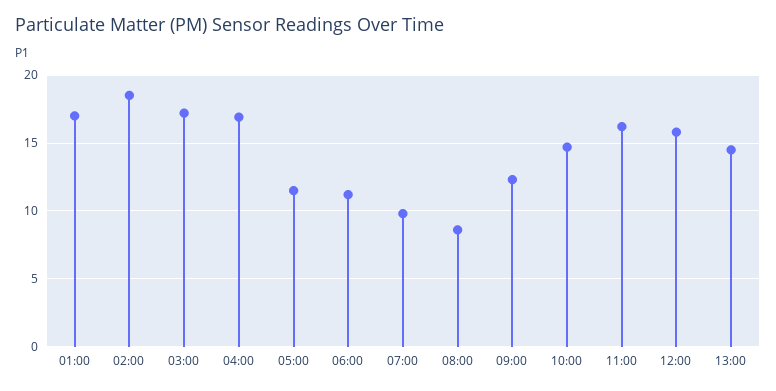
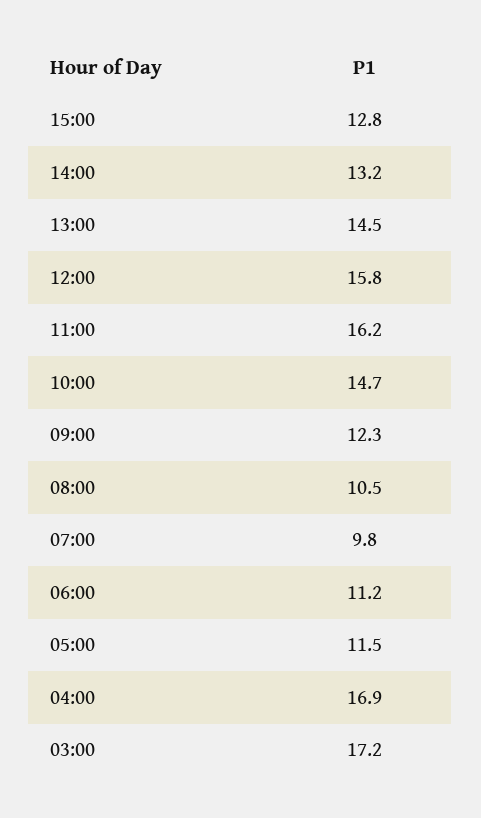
01:00: 17 -> none
02:00: 18.5 -> none
08:00: 8.5 -> 10.5
15:00: none -> 12.8
14:00: none -> 13.2

